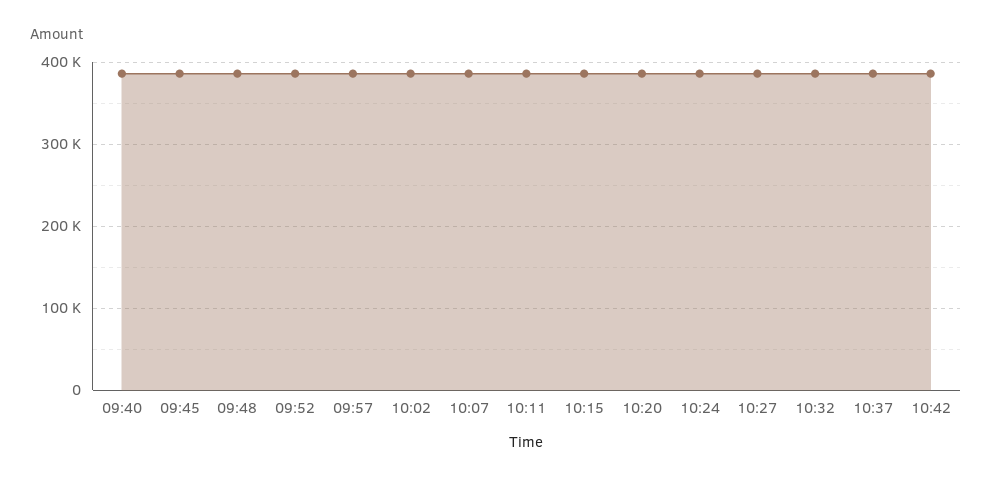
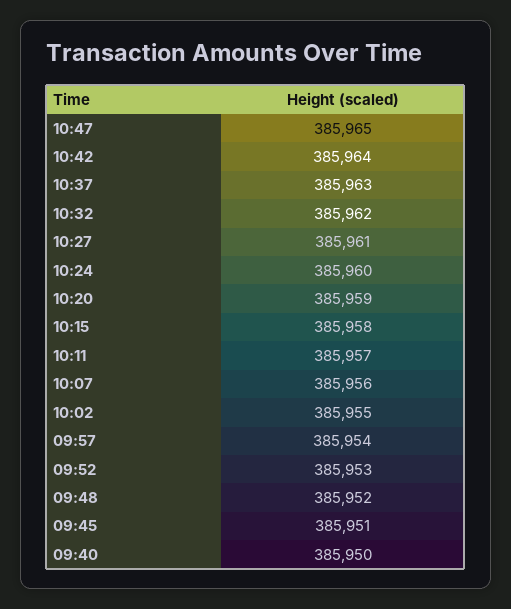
10:47: none -> 385965

